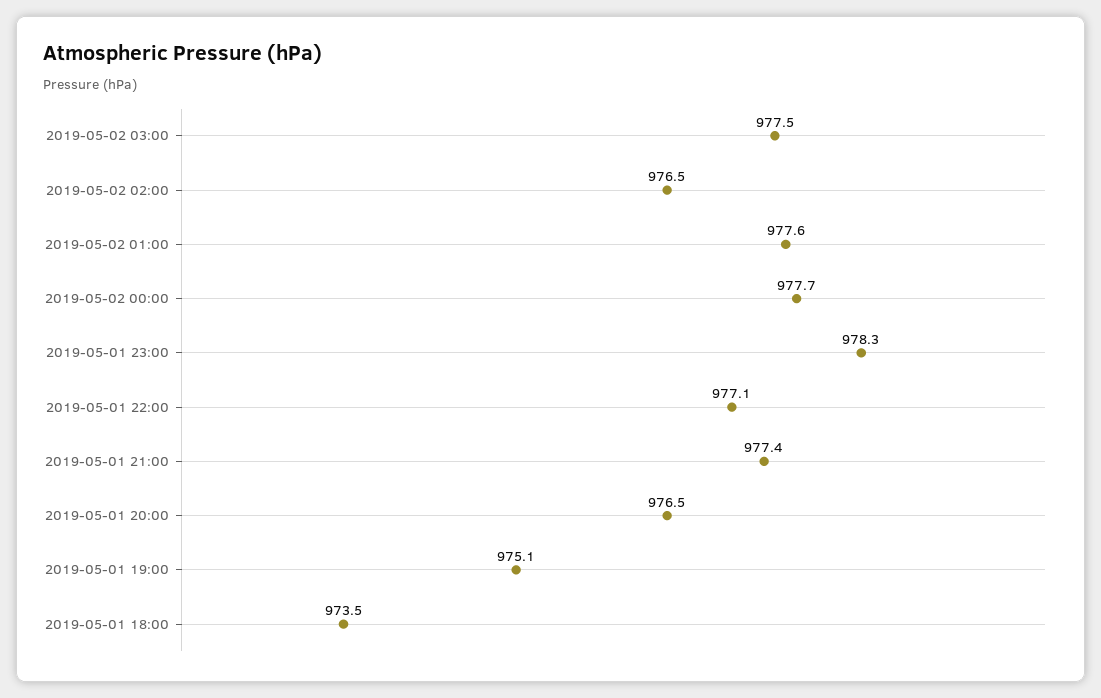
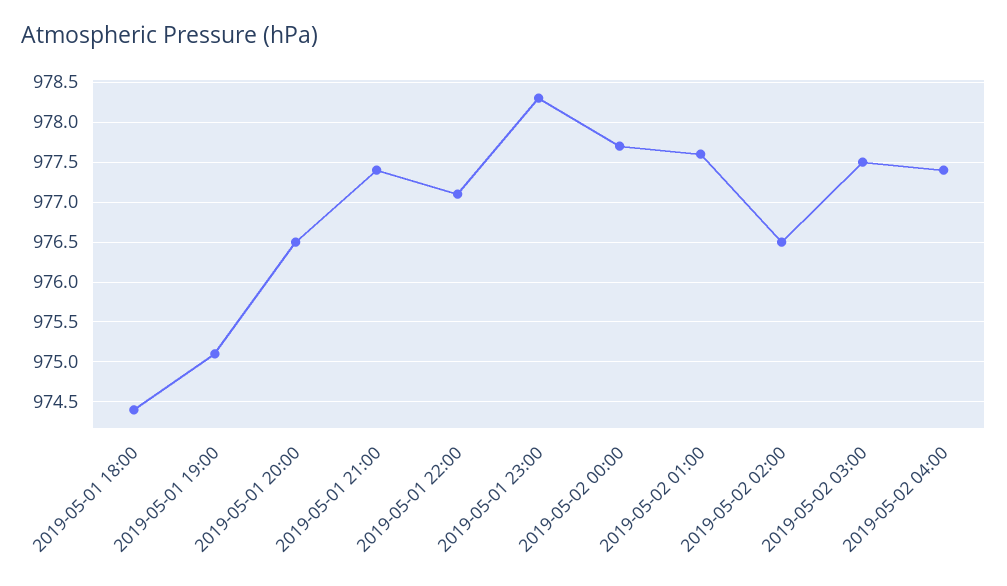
2019-05-01 18:00: 973.5 -> 974.4
2019-05-02 04:00: none -> 977.4

